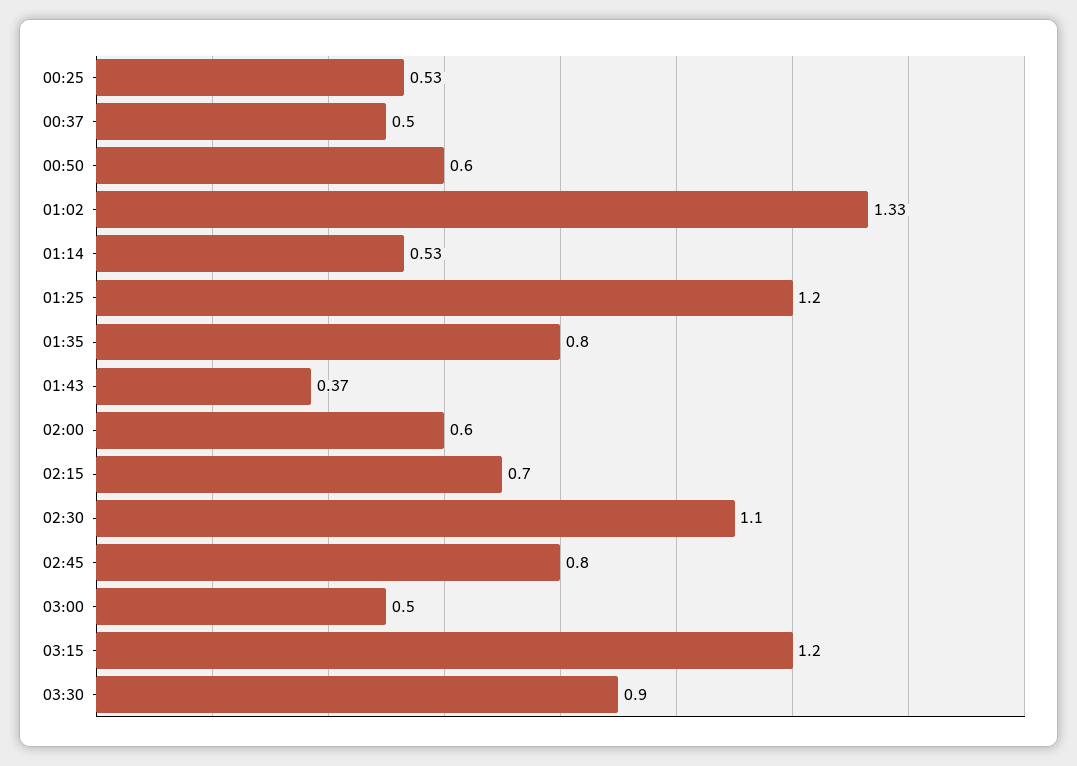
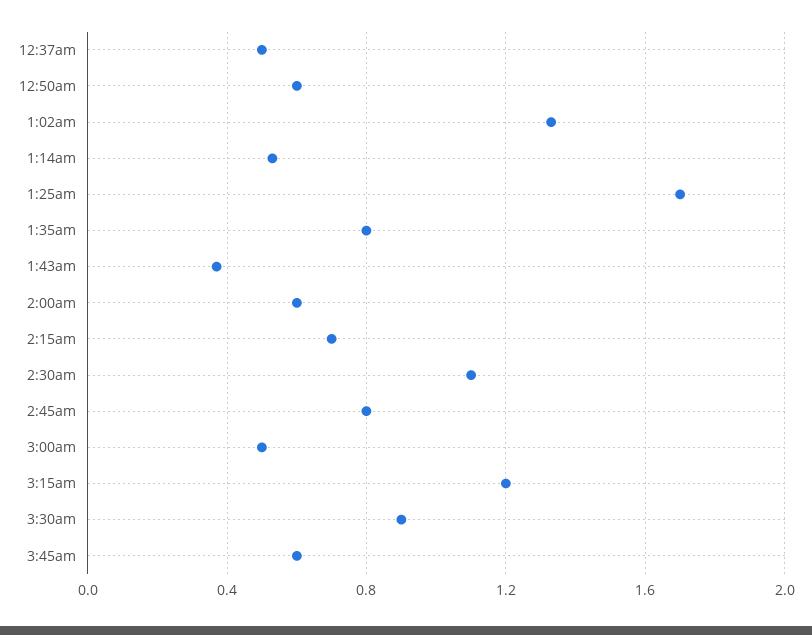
00:25: 0.53 -> none
01:25: 1.2 -> 1.7
3:45am: none -> 0.6

